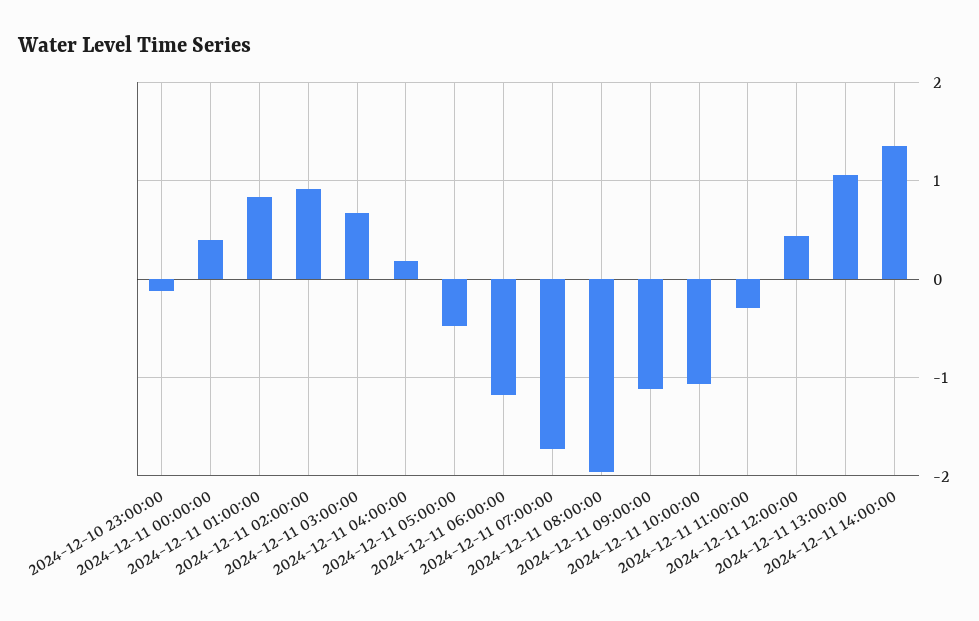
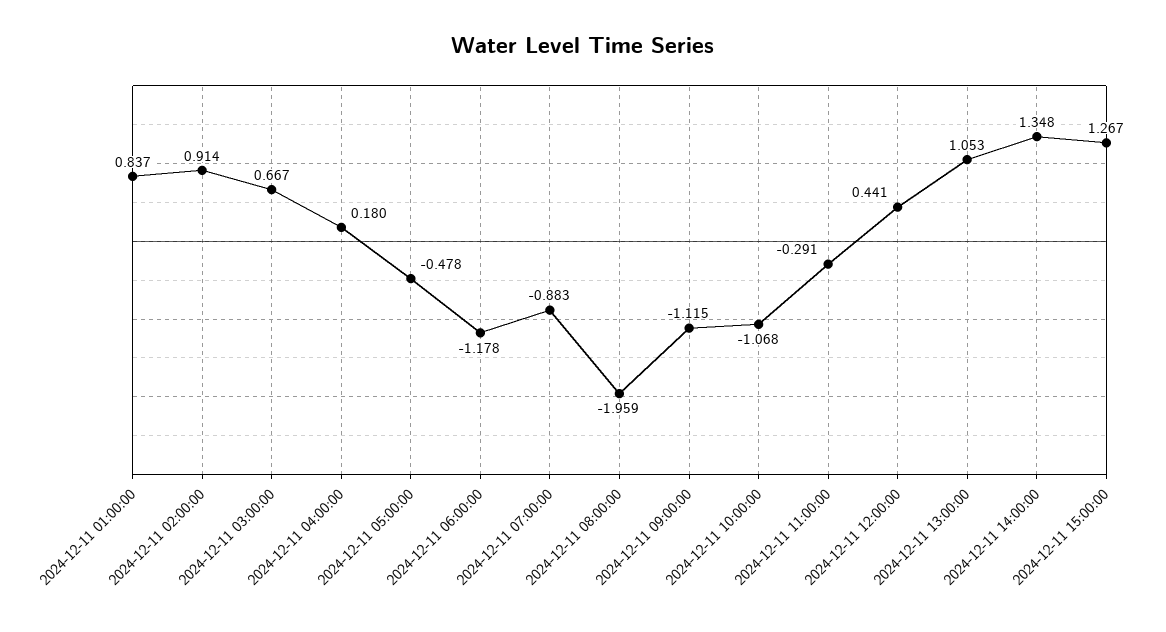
2024-12-10 23:00:00: -0.1 -> none
2024-12-11 00:00:00: 0.4 -> none
2024-12-11 07:00:00: -1.7 -> -0.883
2024-12-11 15:00:00: none -> 1.267

